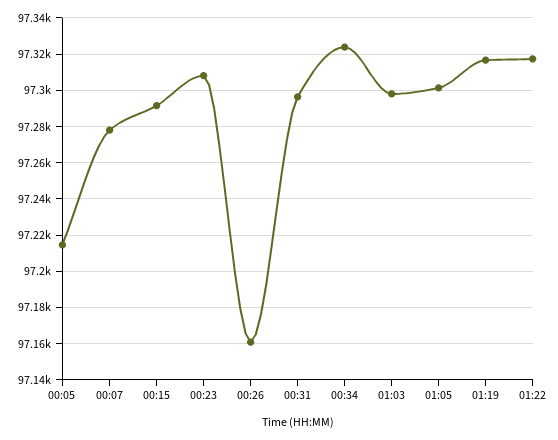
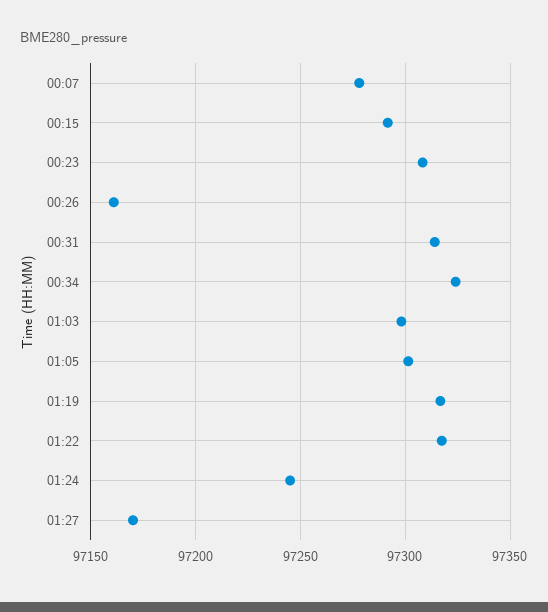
00:05: 97215 -> none
00:31: 97295 -> 97315
01:24: none -> 97245
01:27: none -> 97170

